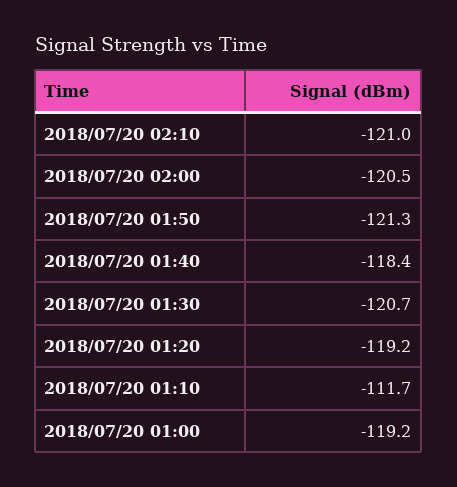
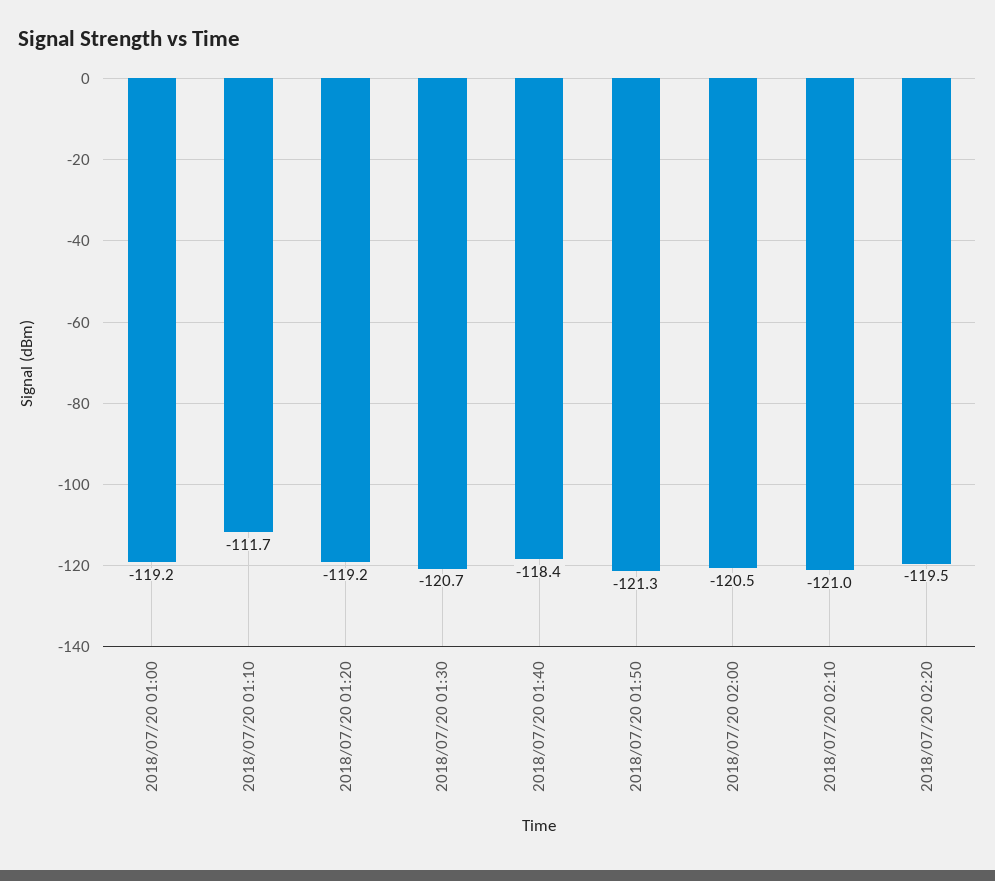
2018/07/20 02:20: none -> -119.5

